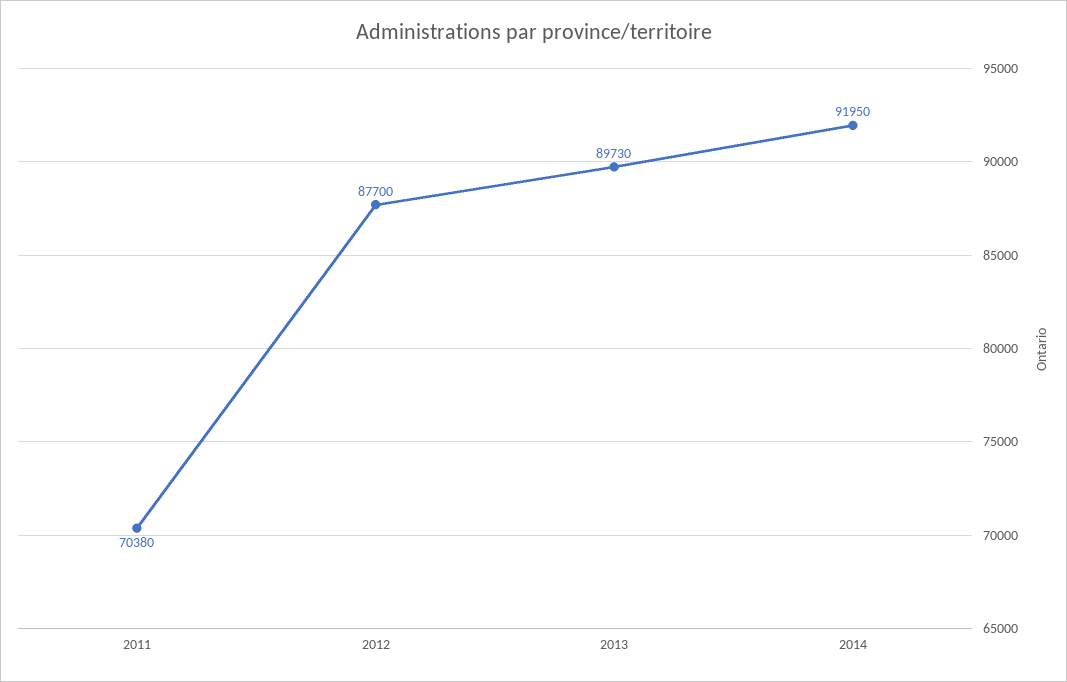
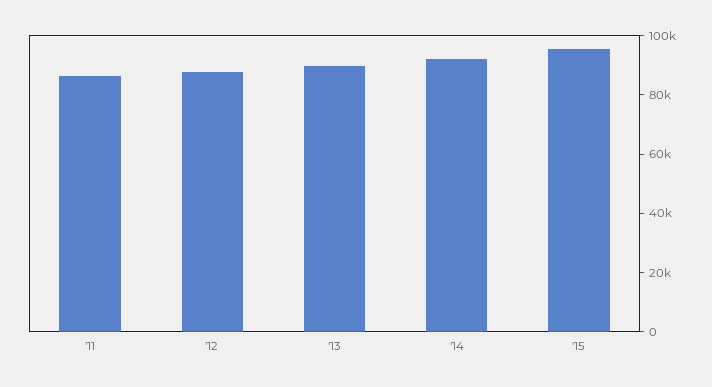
2011: 70380 -> 85000
'15: none -> 95000

